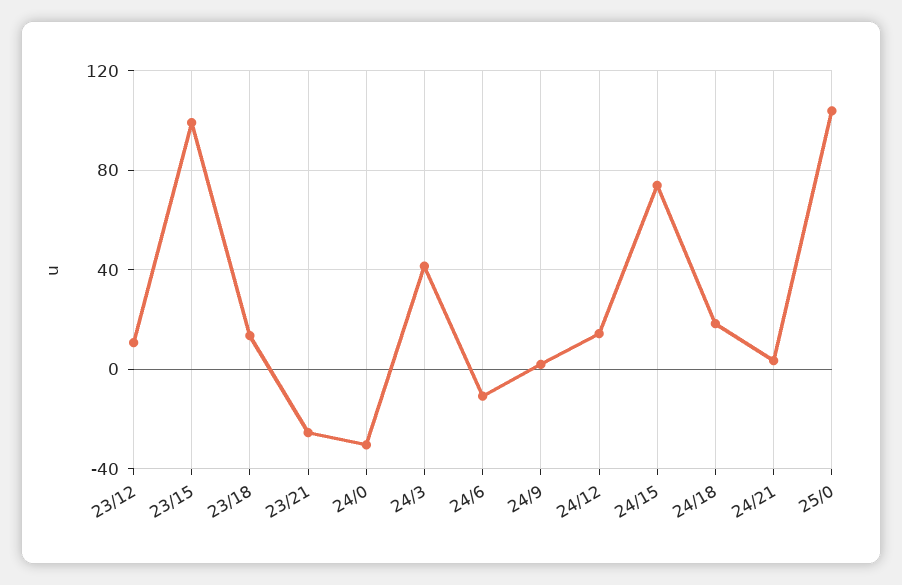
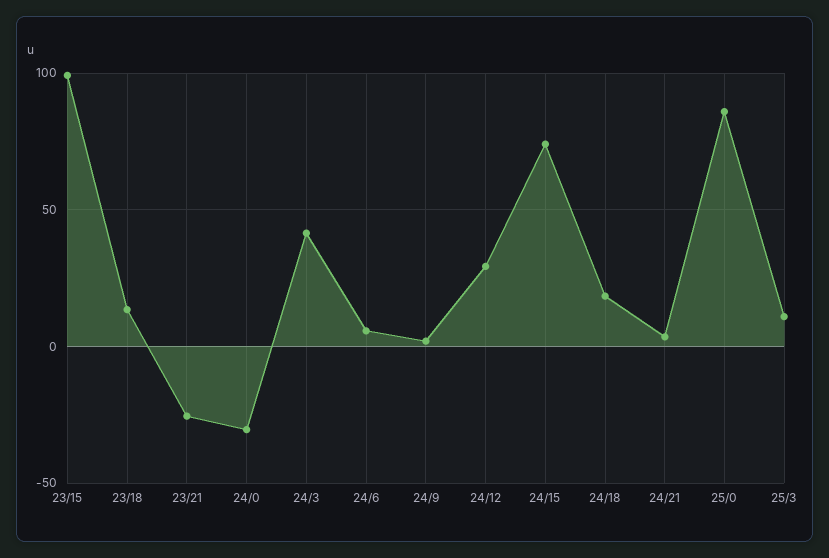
23/12: 10 -> none
24/6: -10 -> 5
24/12: 15 -> 30
25/0: 105 -> 85
25/3: none -> 10

